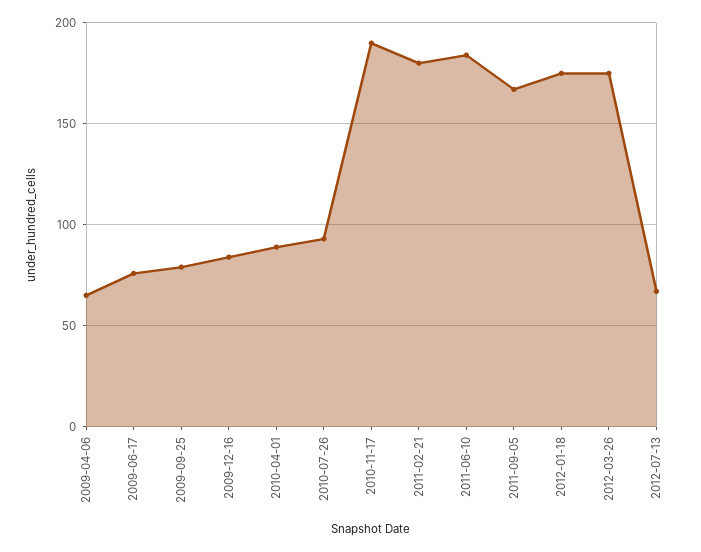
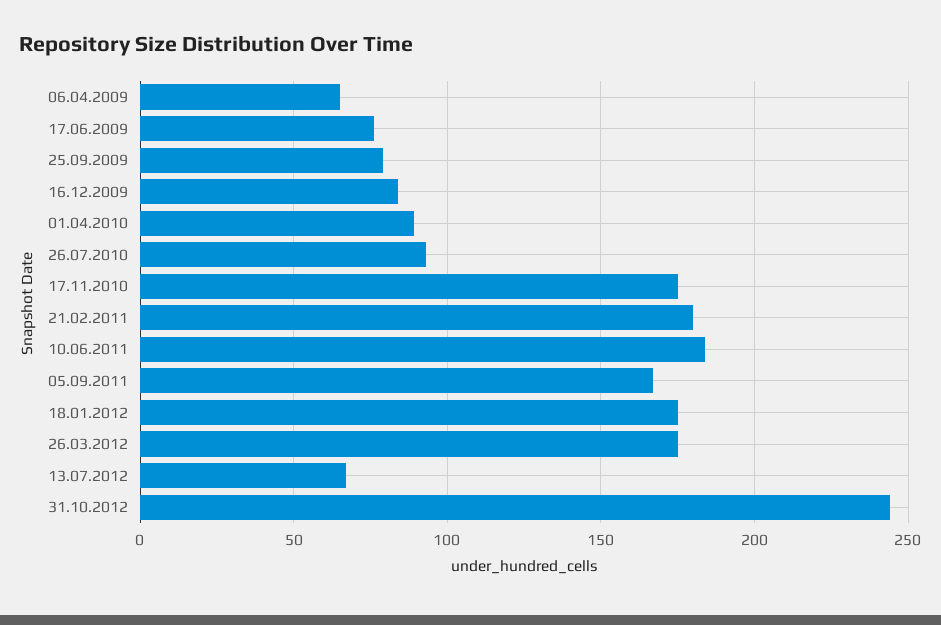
2010-11-17: 190 -> 175
31.10.2012: none -> 245

